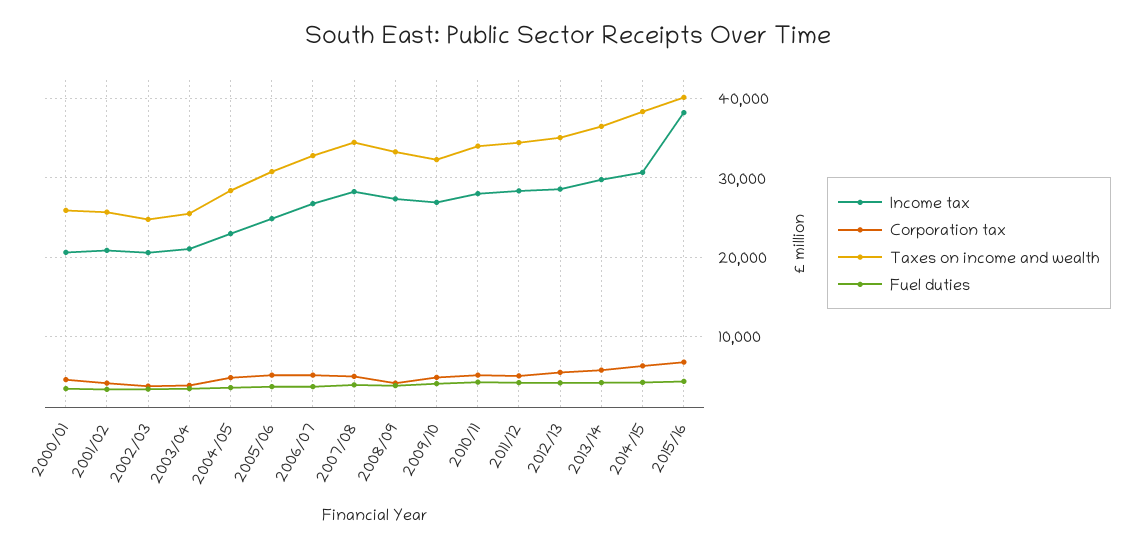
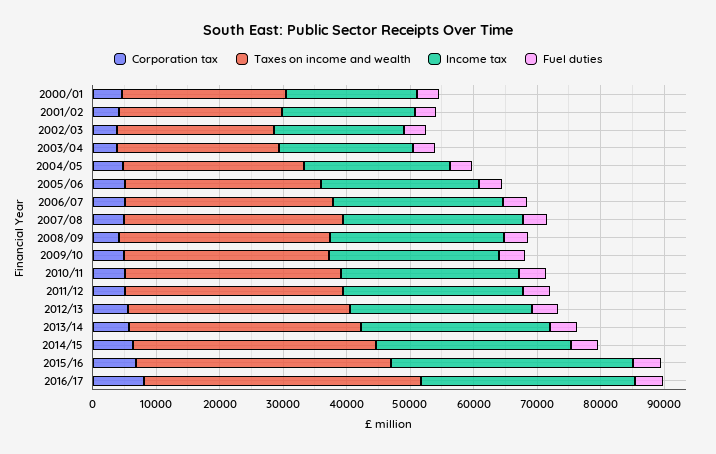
Corporation tax, 2016/17: none -> 8000
Taxes on income and wealth, 2016/17: none -> 44000
Income tax, 2016/17: none -> 34000
Fuel duties, 2016/17: none -> 4000

